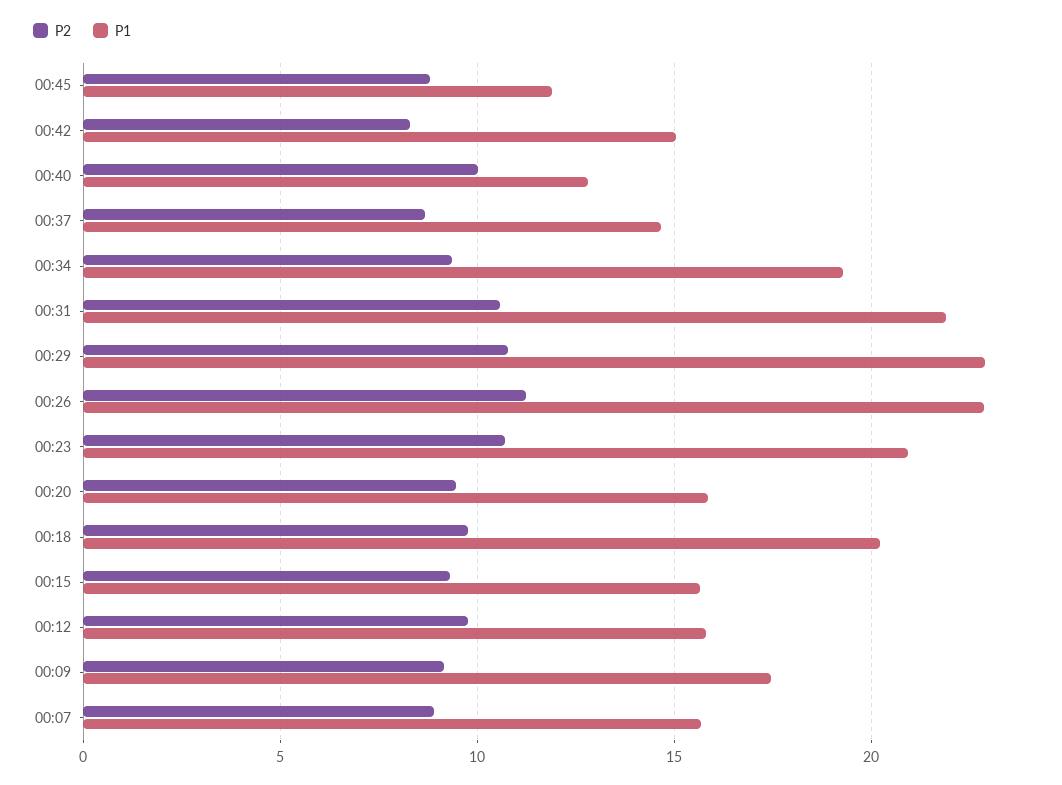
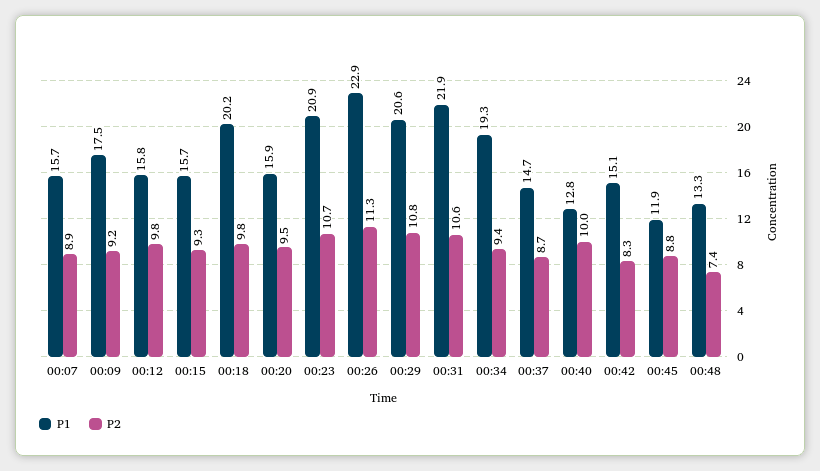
P1, 00:29: 23 -> 20.6
P1, 00:48: none -> 13.3
P2, 00:48: none -> 7.4

